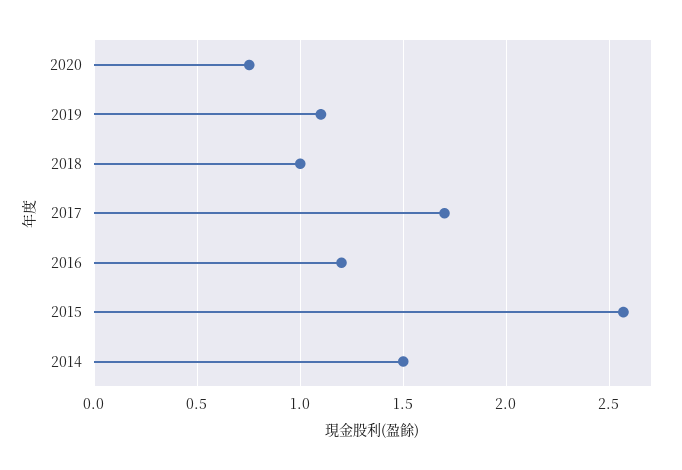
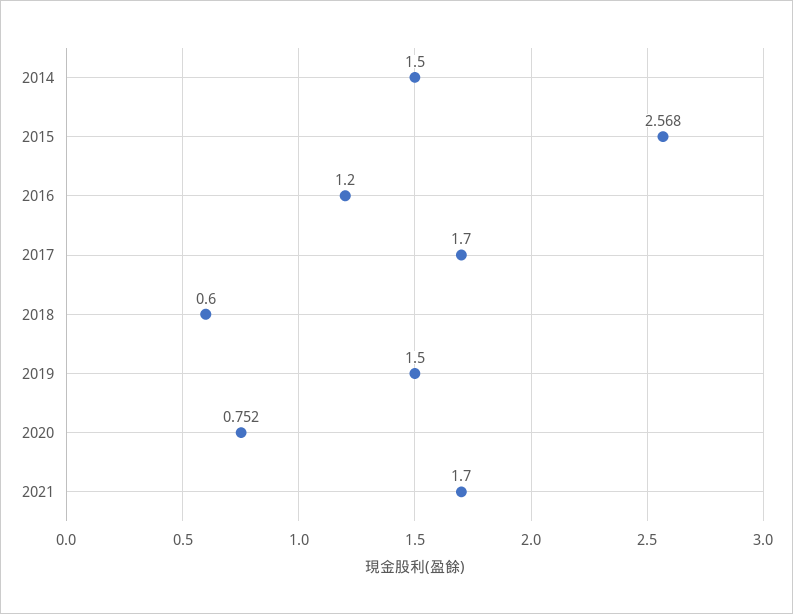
2019: 1.1 -> 1.5
2018: 1 -> 0.6
2021: none -> 1.7

